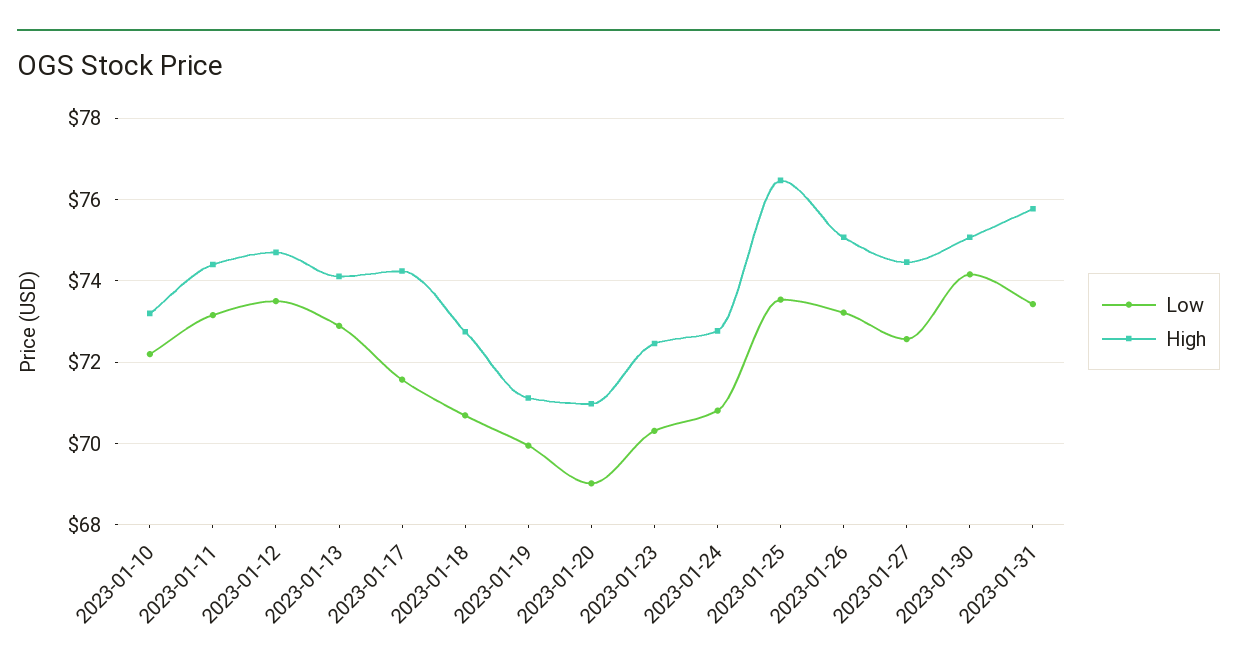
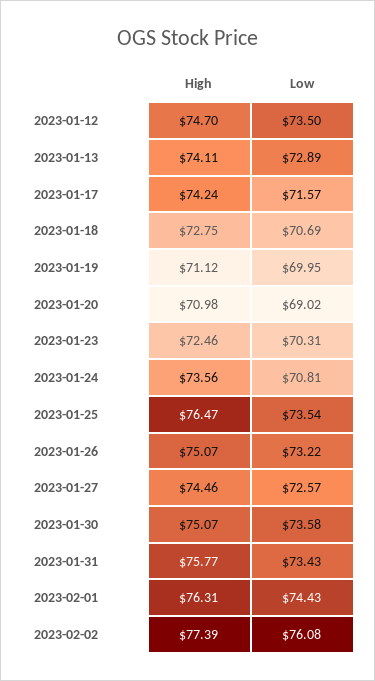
Low, 2023-01-10: 72.2 -> none
High, 2023-01-10: 73.2 -> none
Low, 2023-01-11: 73.2 -> none
High, 2023-01-11: 74.4 -> none
High, 2023-01-24: 72.8 -> 73.56
Low, 2023-01-30: 74.2 -> 73.58
High, 2023-02-01: none -> 76.31
Low, 2023-02-01: none -> 74.43
High, 2023-02-02: none -> 77.39
Low, 2023-02-02: none -> 76.08

